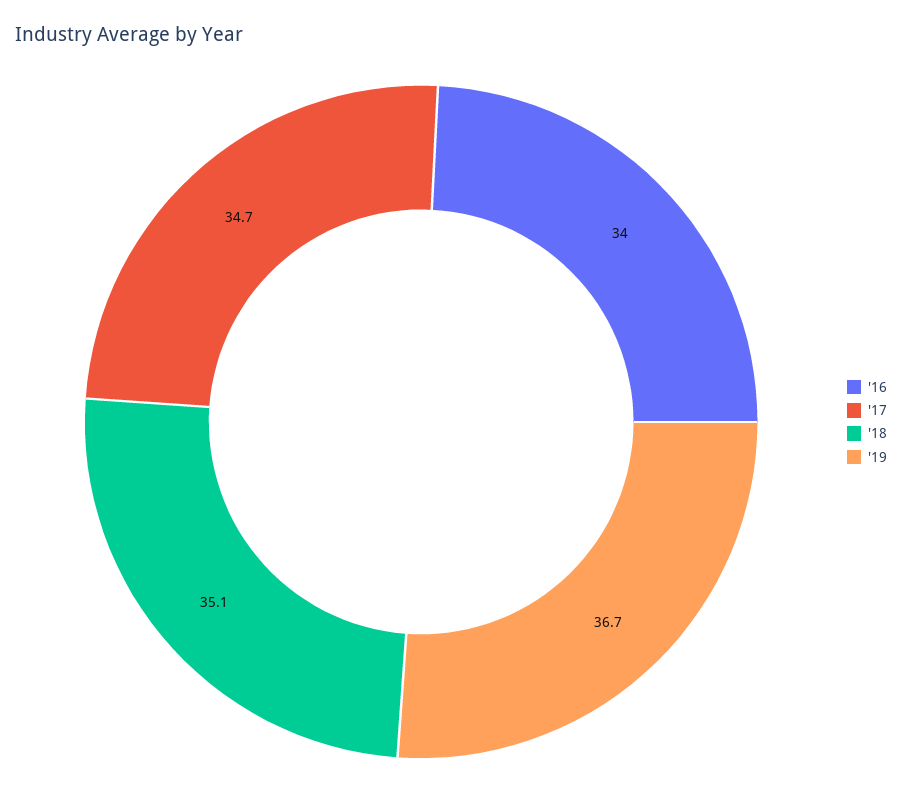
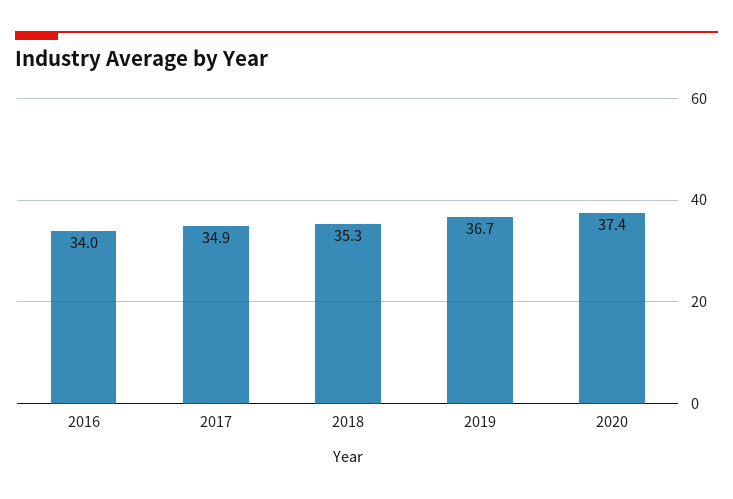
'17: 34.7 -> 34.9
'18: 35.1 -> 35.3
2020: none -> 37.4

